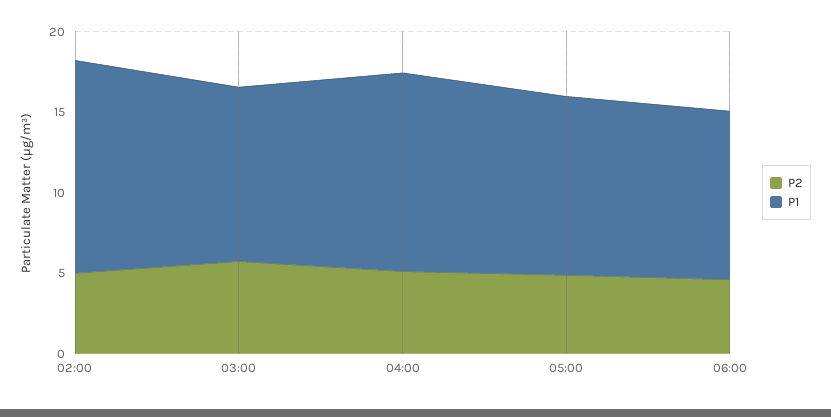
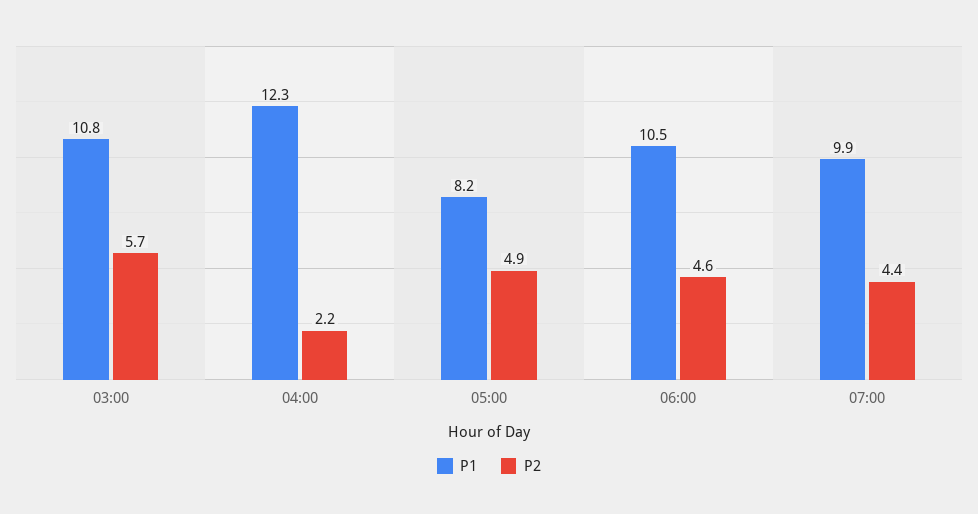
P2, 02:00: 5 -> none
P1, 02:00: 13 -> none
P2, 04:00: 5 -> 2.2
P1, 05:00: 11 -> 8.2
P1, 07:00: none -> 9.9
P2, 07:00: none -> 4.4

